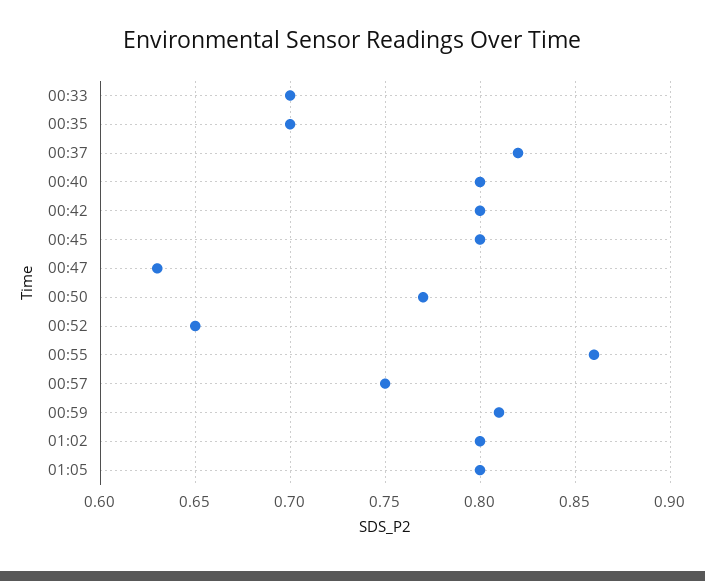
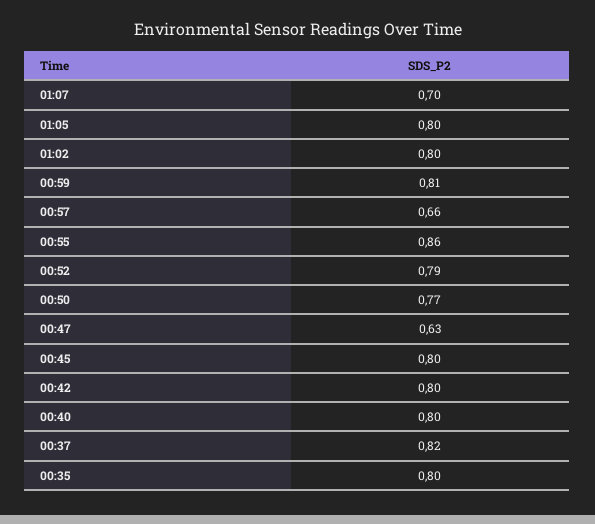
00:33: 0.7 -> none
00:35: 0.7 -> 0.8
00:52: 0.65 -> 0.79
00:57: 0.75 -> 0.66
01:07: none -> 0.7

